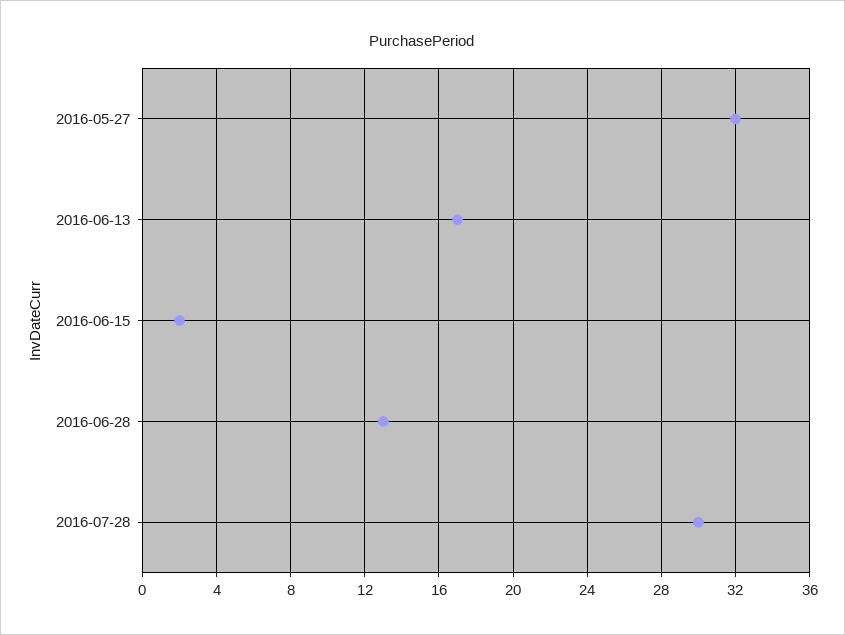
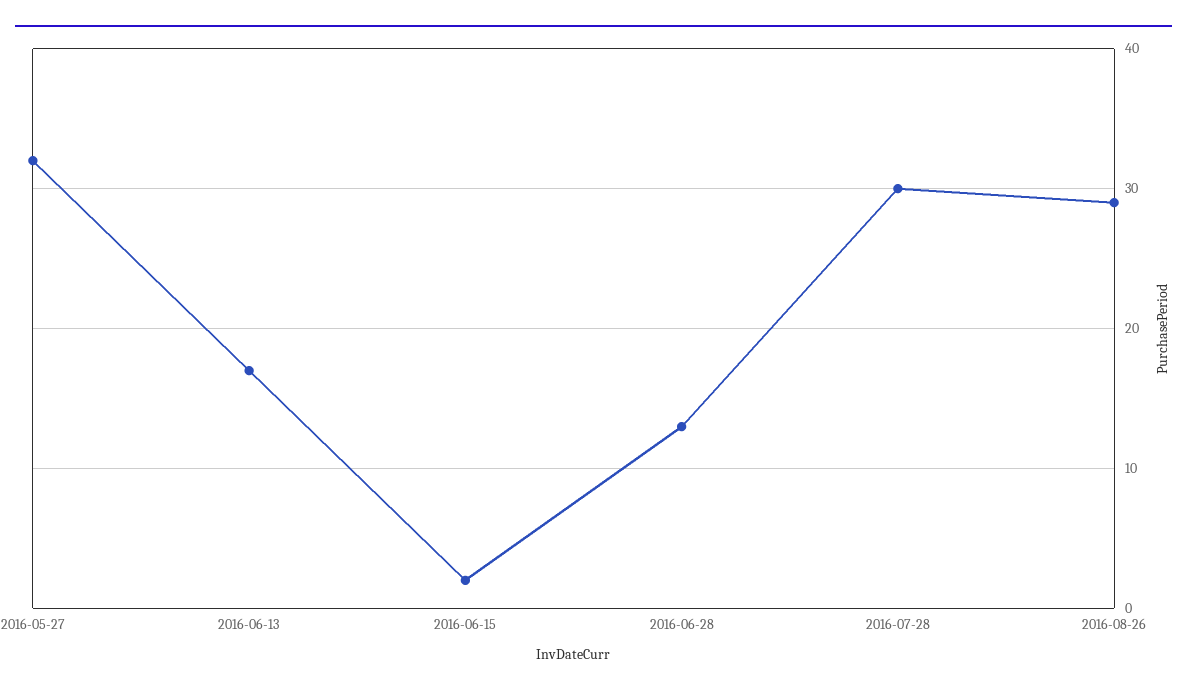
2016-08-26: none -> 29

